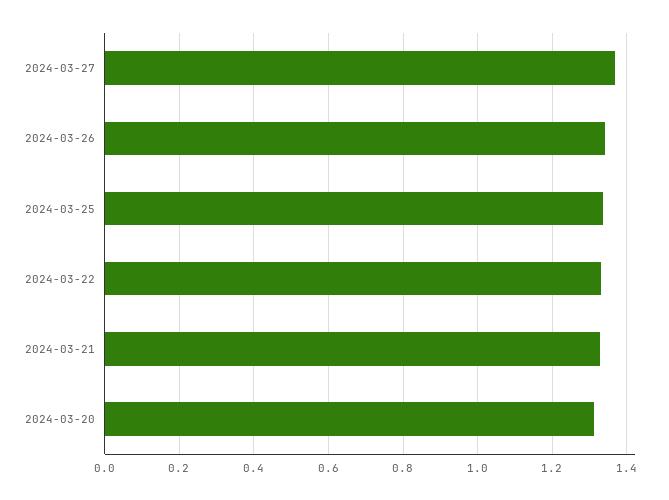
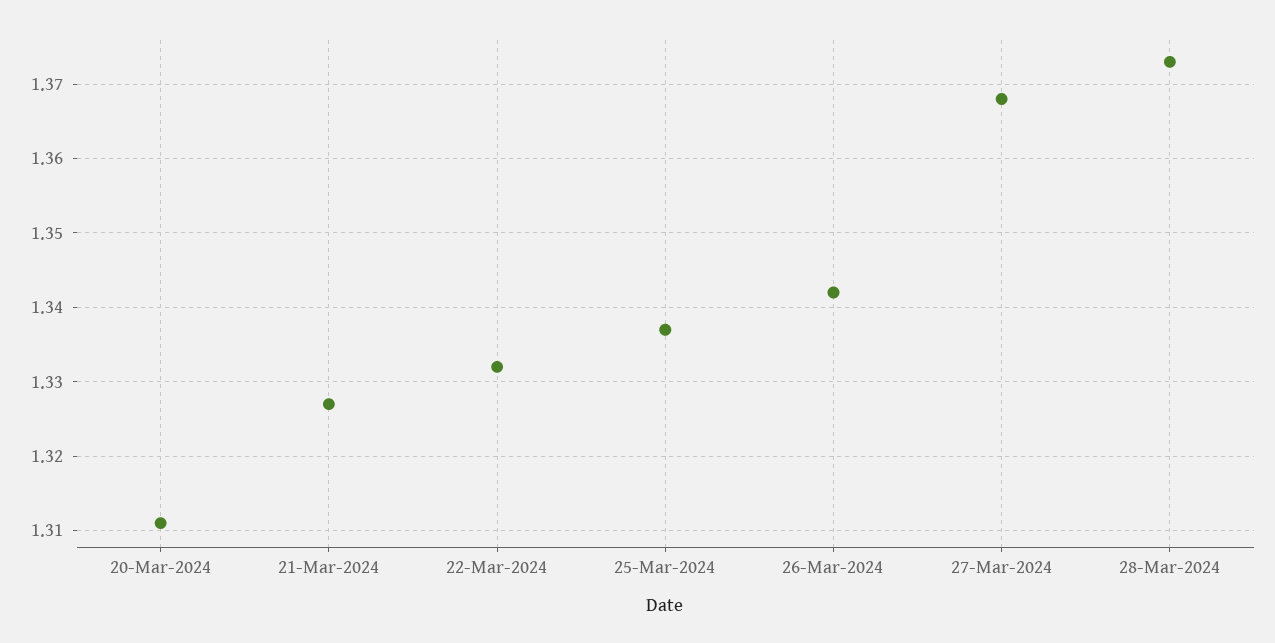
28-Mar-2024: none -> 1.373

